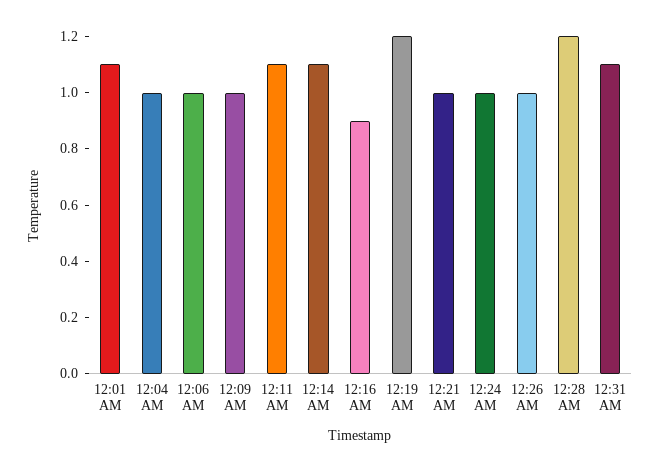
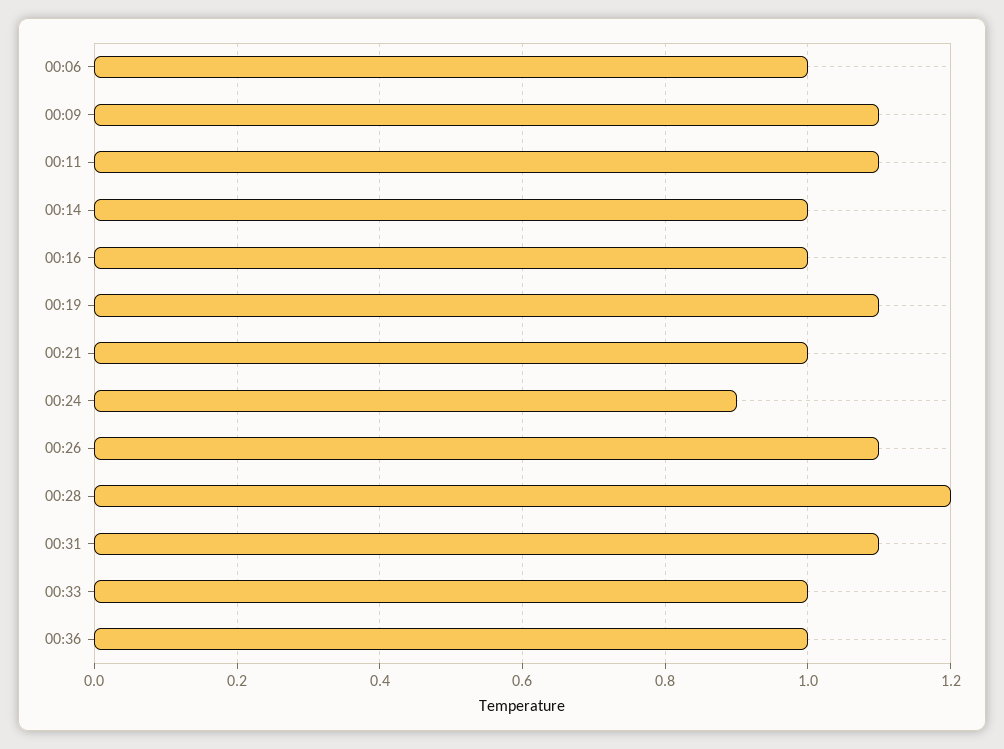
12:01 AM: 1.1 -> none
12:04 AM: 1 -> none
12:09 AM: 1 -> 1.1
12:14 AM: 1.1 -> 1
12:16 AM: 0.9 -> 1
12:19 AM: 1.2 -> 1.1
12:24 AM: 1 -> 0.9
12:26 AM: 1 -> 1.1
00:33: none -> 1
00:36: none -> 1

